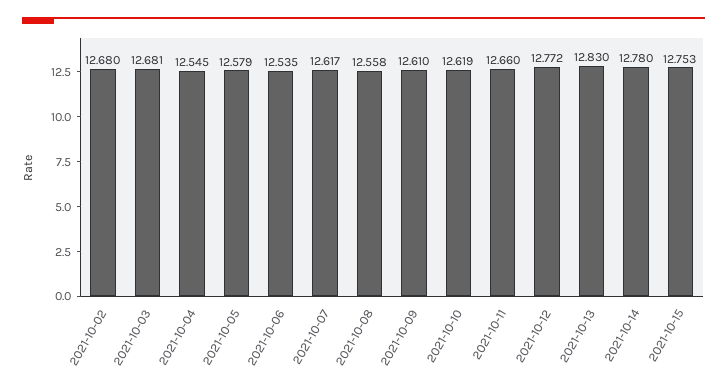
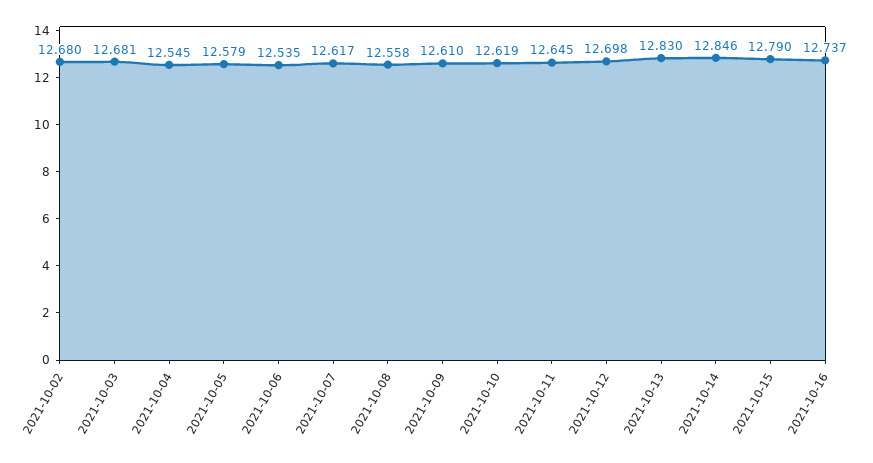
2021-10-11: 12.66 -> 12.645
2021-10-12: 12.772 -> 12.698
2021-10-14: 12.78 -> 12.846
2021-10-15: 12.753 -> 12.79
2021-10-16: none -> 12.737

